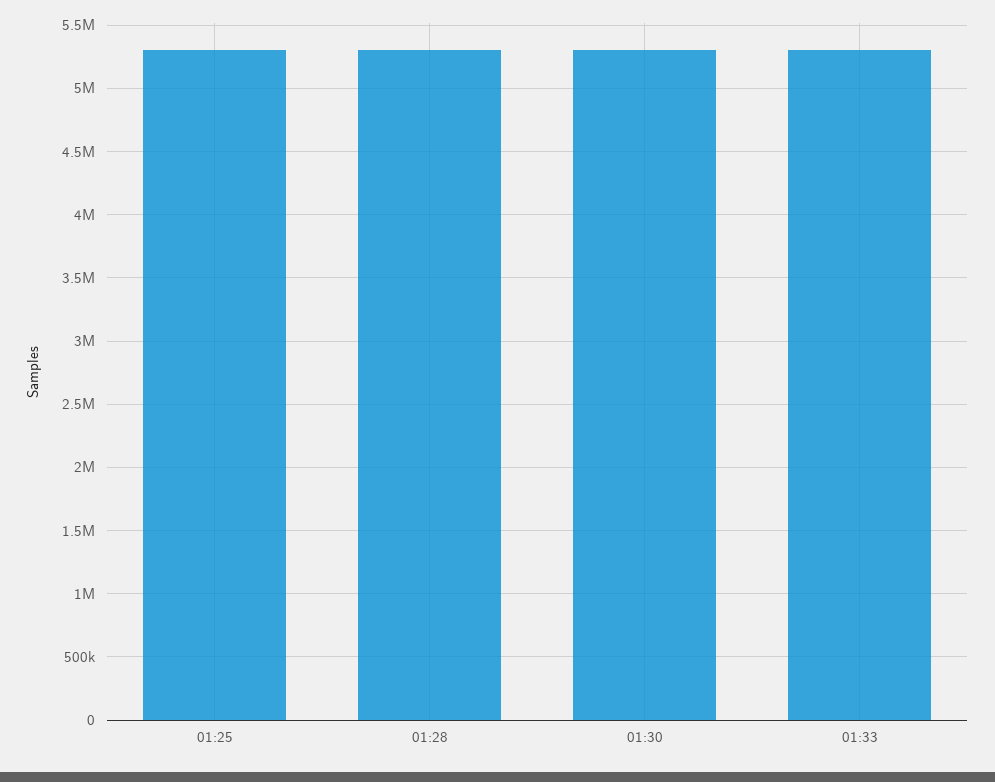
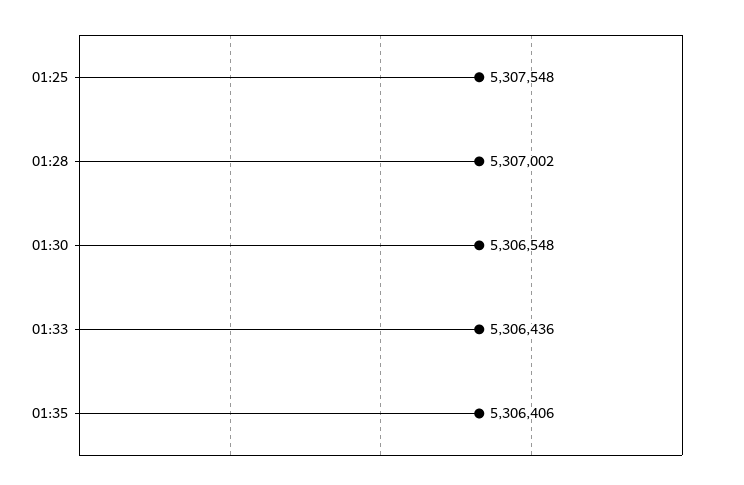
01:35: none -> 5306406

